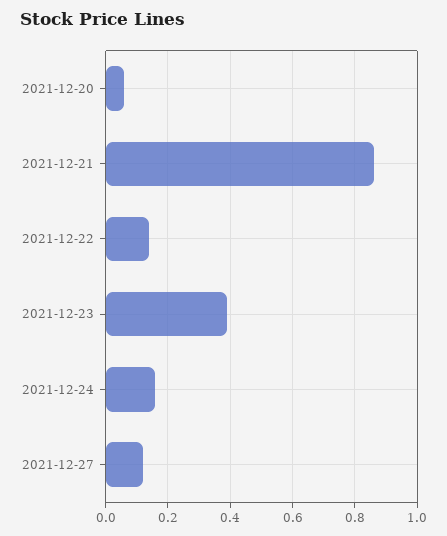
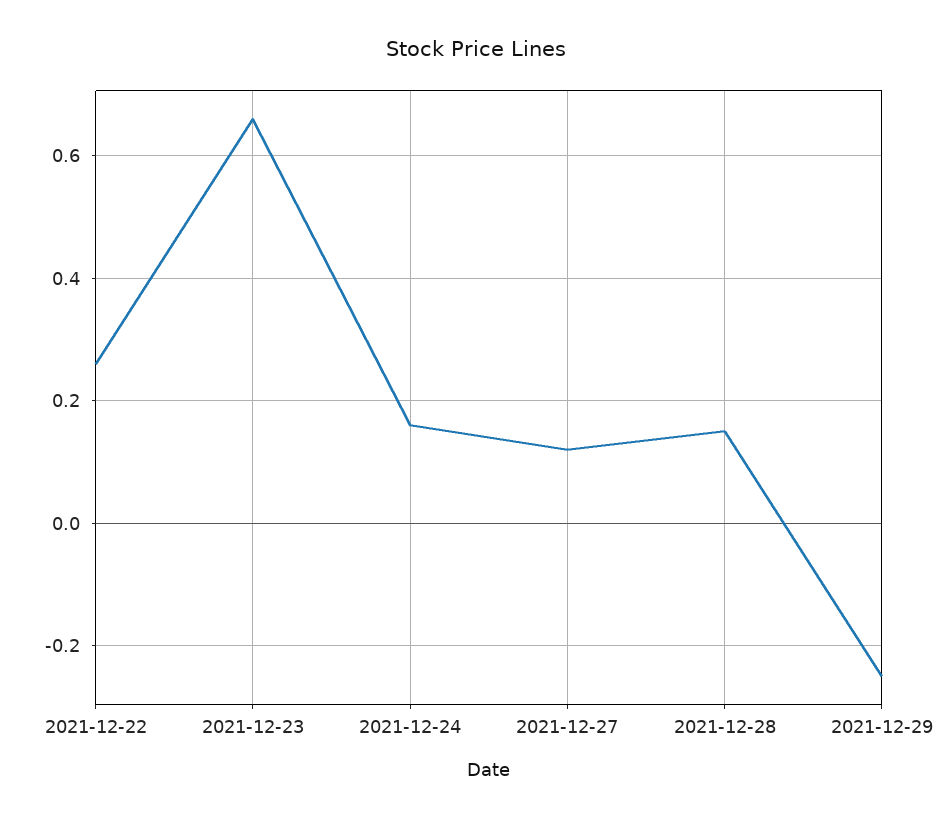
2021-12-20: 0.05 -> none
2021-12-21: 0.85 -> none
2021-12-22: 0.15 -> 0.25
2021-12-23: 0.4 -> 0.65
2021-12-28: none -> 0.15
2021-12-29: none -> -0.25

